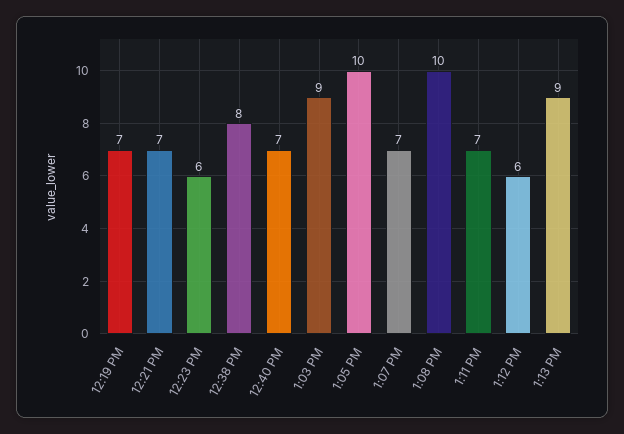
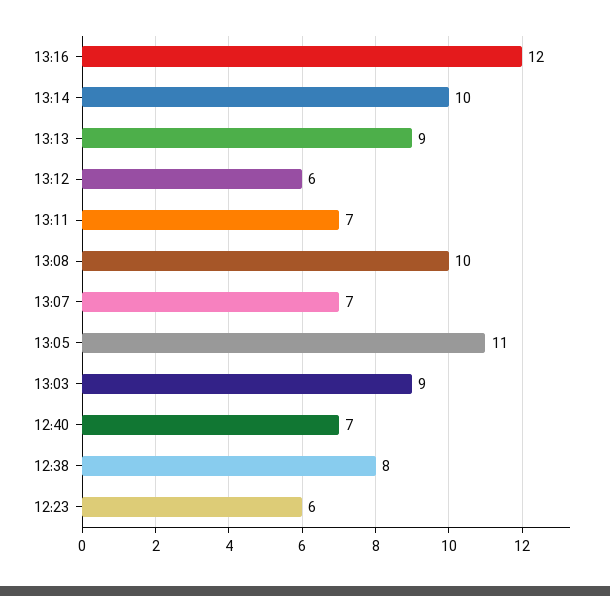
12:19 PM: 7 -> none
12:21 PM: 7 -> none
1:05 PM: 10 -> 11
13:16: none -> 12
13:14: none -> 10

